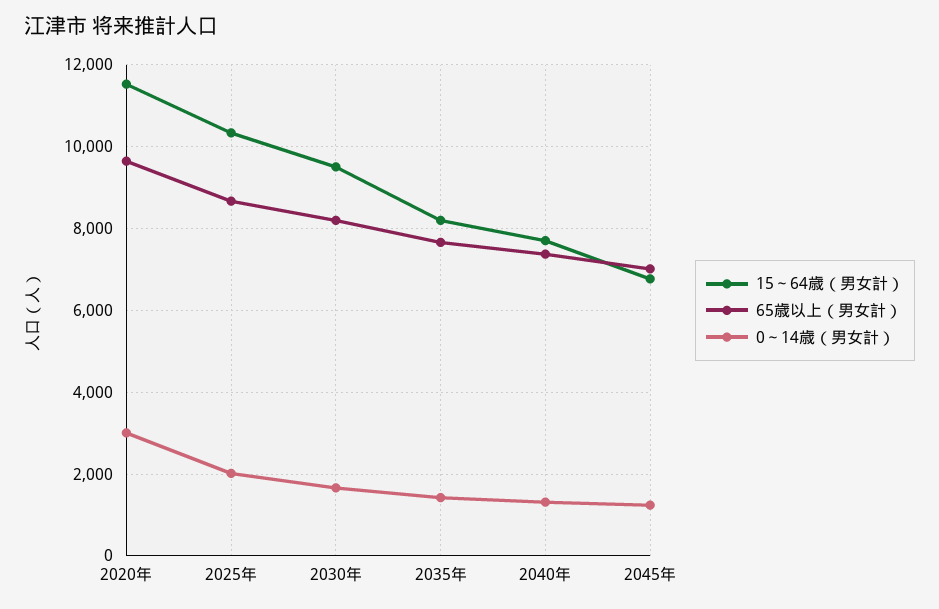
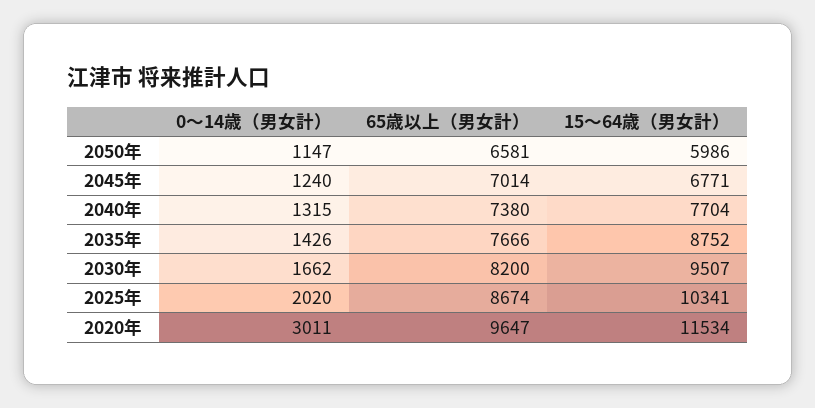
15～64歳（男女計）, 2035年: 8200 -> 8752
0～14歳（男女計）, 2050年: none -> 1147
65歳以上（男女計）, 2050年: none -> 6581
15～64歳（男女計）, 2050年: none -> 5986

